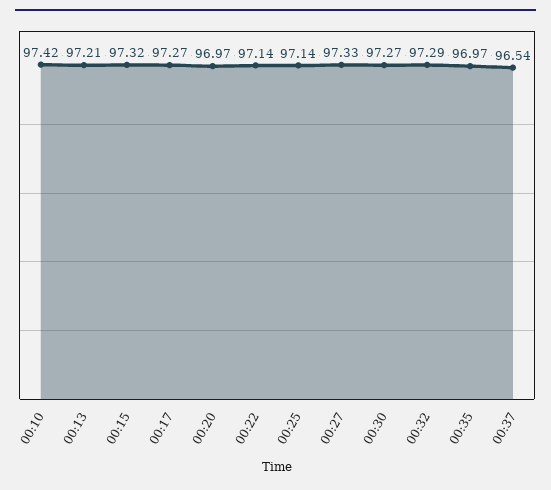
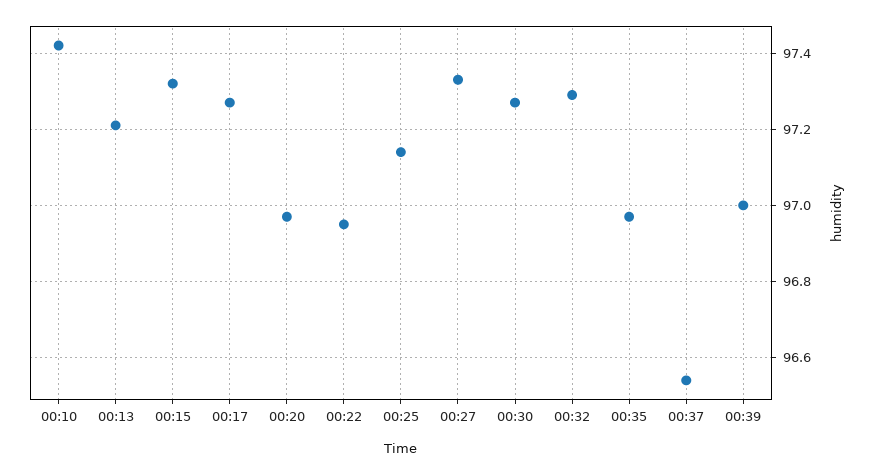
00:22: 97.14 -> 96.95
00:39: none -> 97

